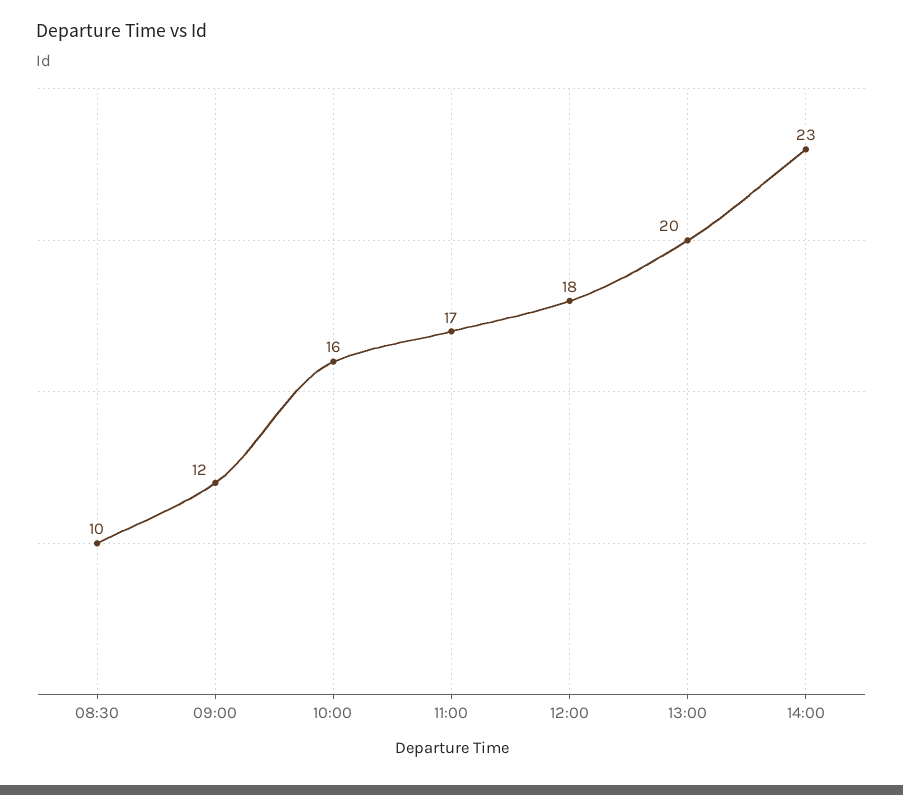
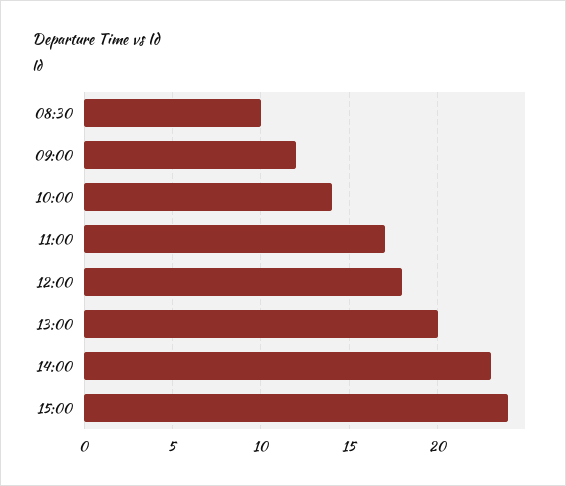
10:00: 16 -> 14
15:00: none -> 24

